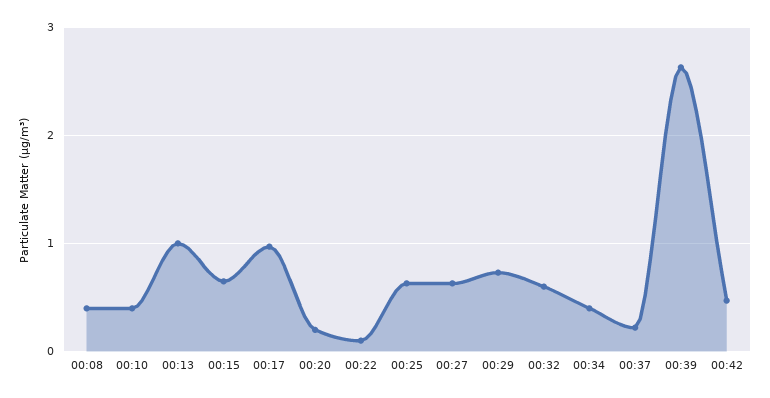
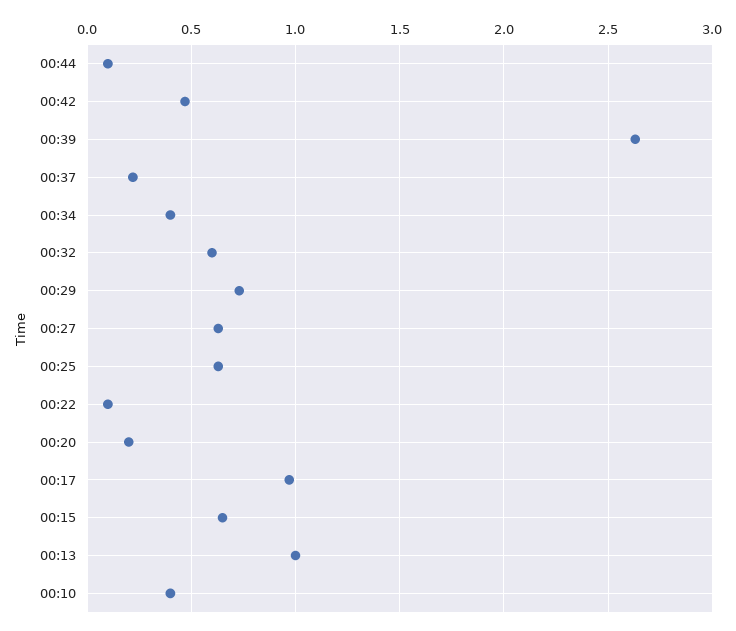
00:08: 0.4 -> none
00:44: none -> 0.1

